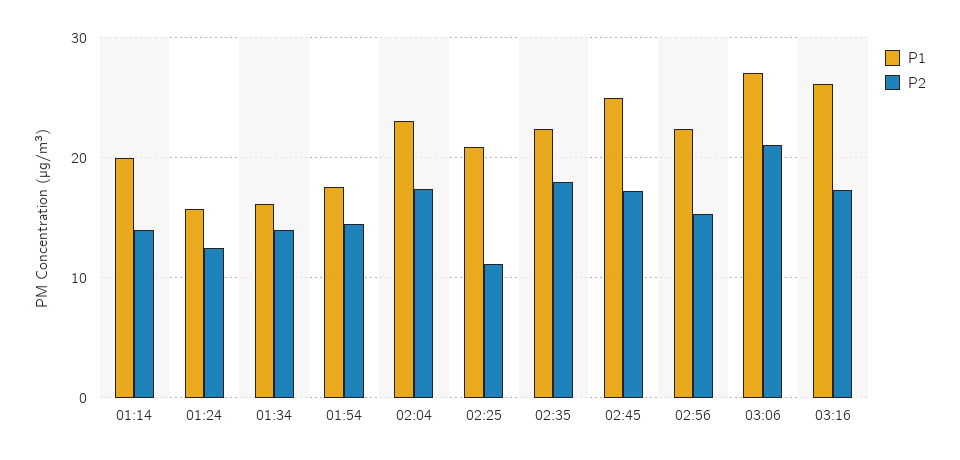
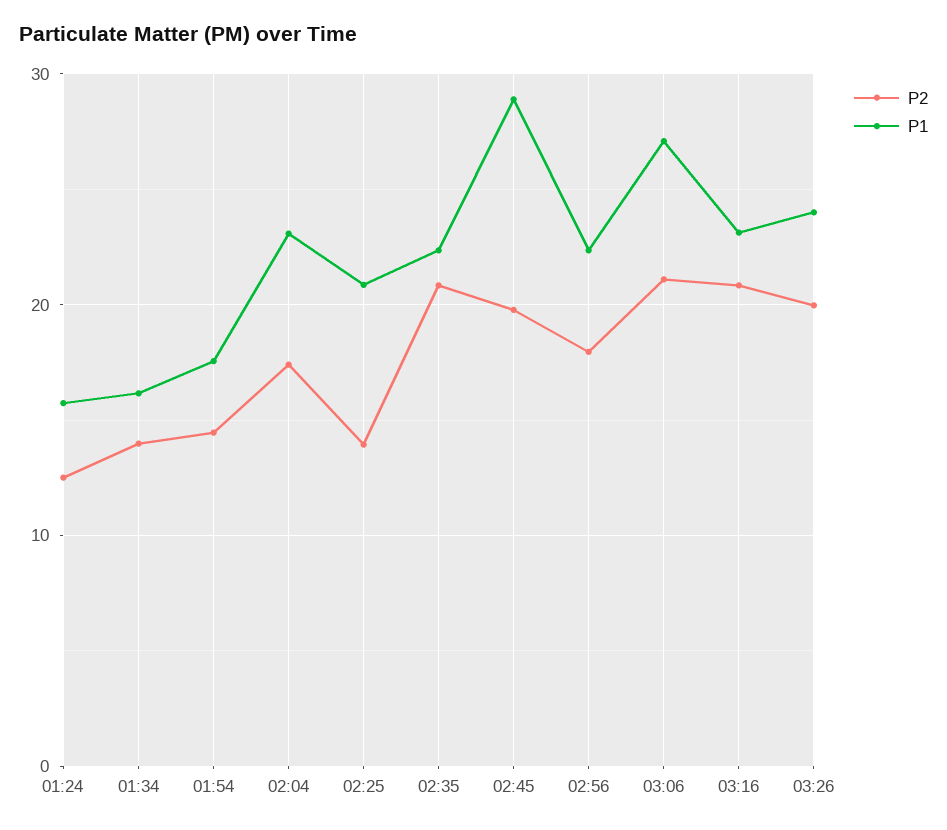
P1, 01:14: 20 -> none
P2, 01:14: 14 -> none
P2, 02:25: 11 -> 14
P2, 02:35: 18 -> 21
P1, 02:45: 25 -> 29
P2, 02:45: 17 -> 20
P2, 02:56: 15 -> 18
P1, 03:16: 26 -> 23
P2, 03:16: 17 -> 21
P2, 03:26: none -> 20
P1, 03:26: none -> 24

